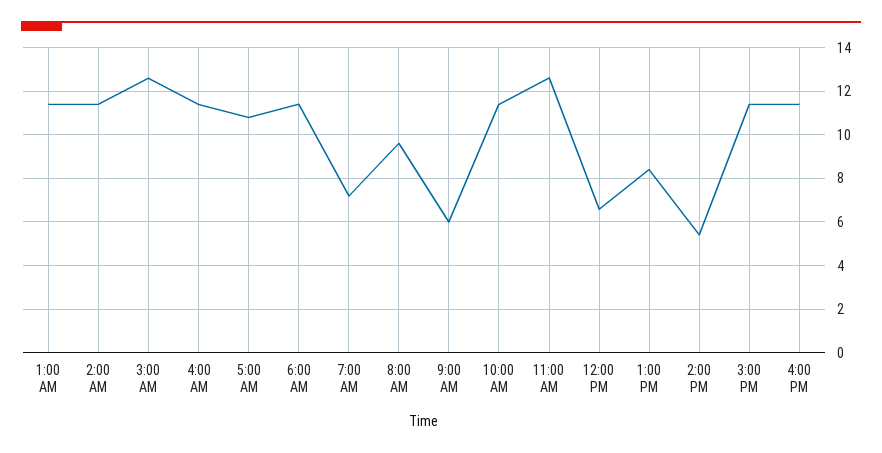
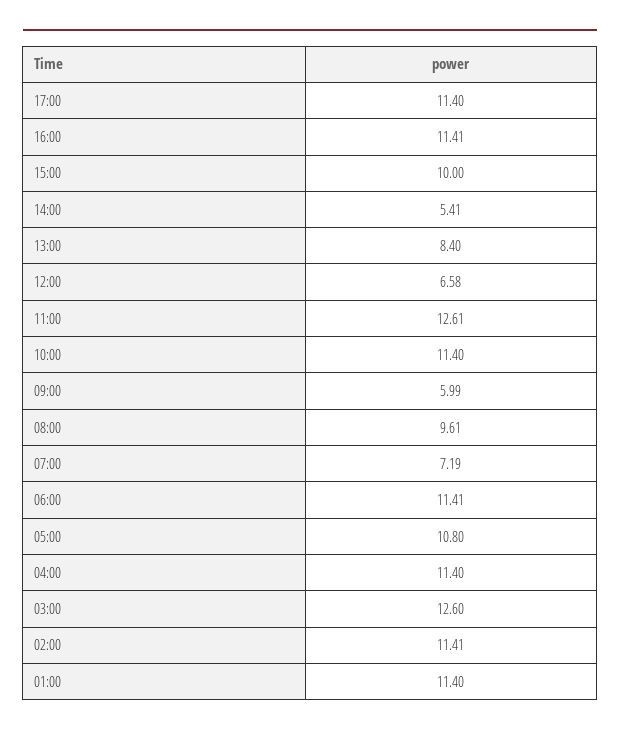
3:00 PM: 11.5 -> 10
17:00: none -> 11.4

